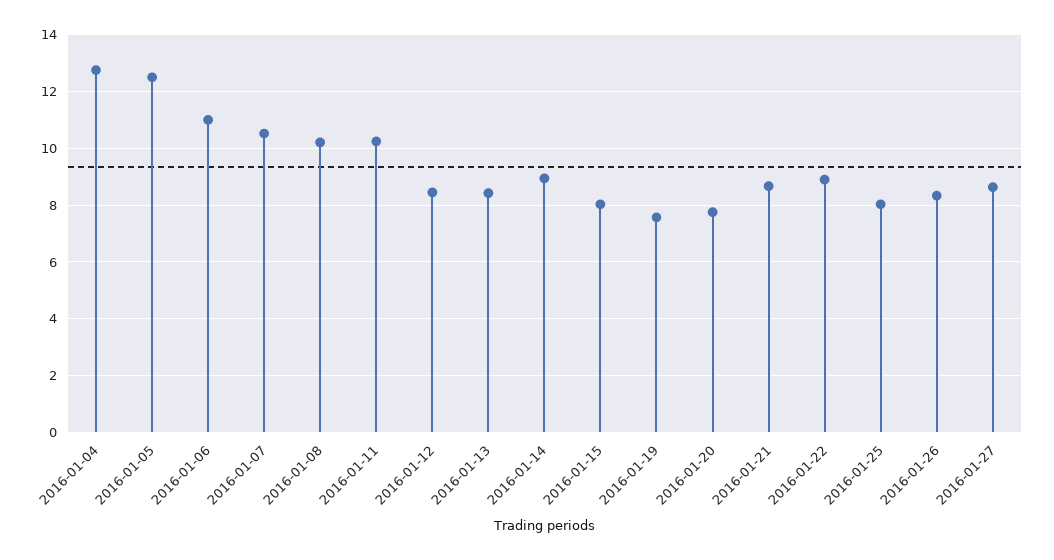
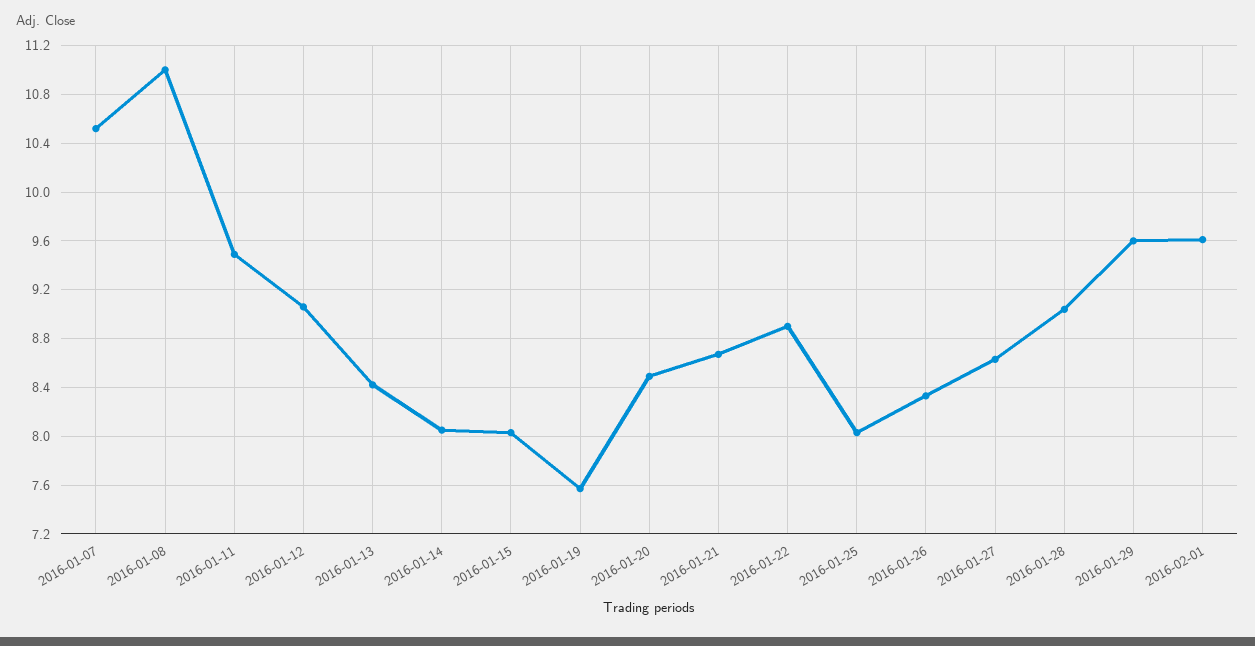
2016-01-04: 12.75 -> none
2016-01-05: 12.5 -> none
2016-01-06: 11 -> none
2016-01-08: 10.25 -> 11
2016-01-11: 10.25 -> 9.5
2016-01-12: 8.5 -> 9.05
2016-01-14: 9 -> 8.05
2016-01-20: 7.75 -> 8.5
2016-01-28: none -> 9.05
2016-01-29: none -> 9.6
2016-02-01: none -> 9.6

